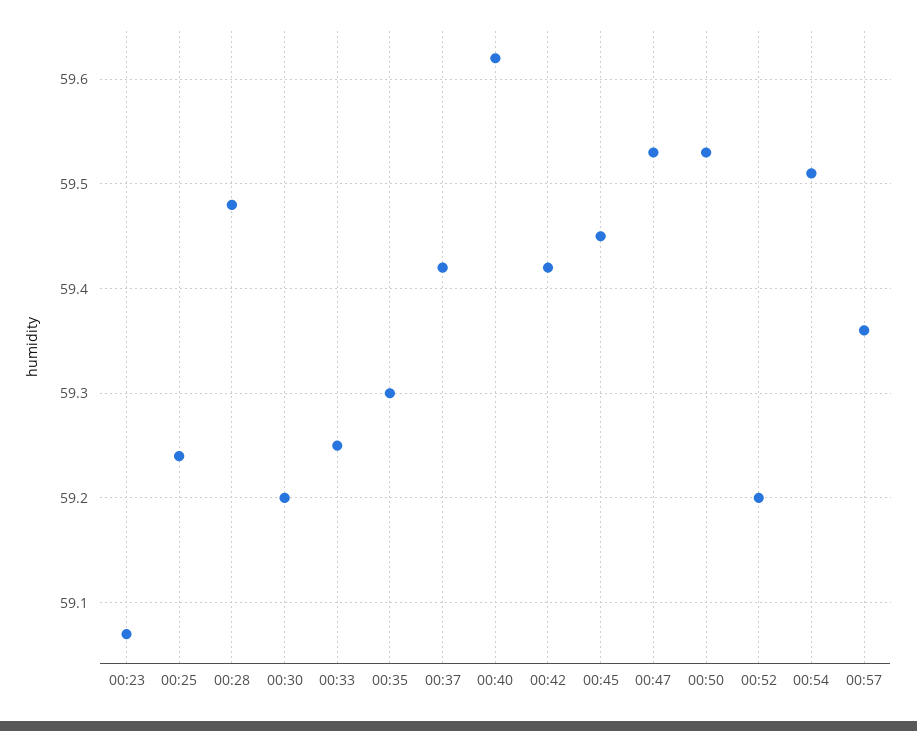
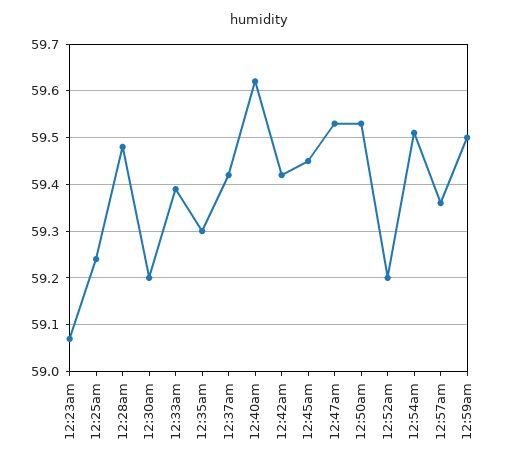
00:33: 59.25 -> 59.4
12:59am: none -> 59.5

